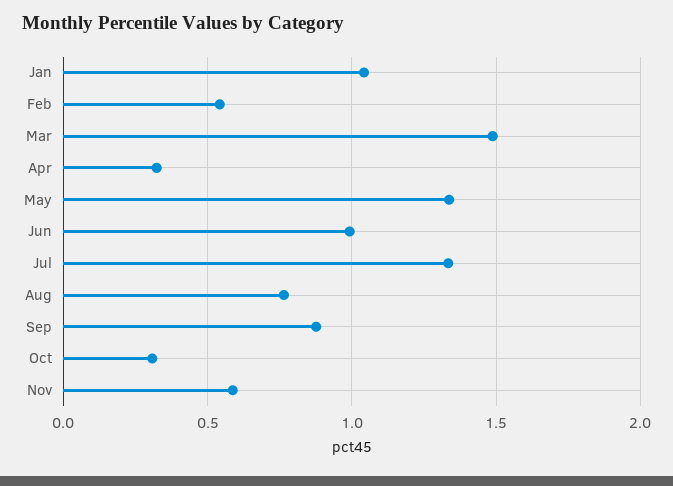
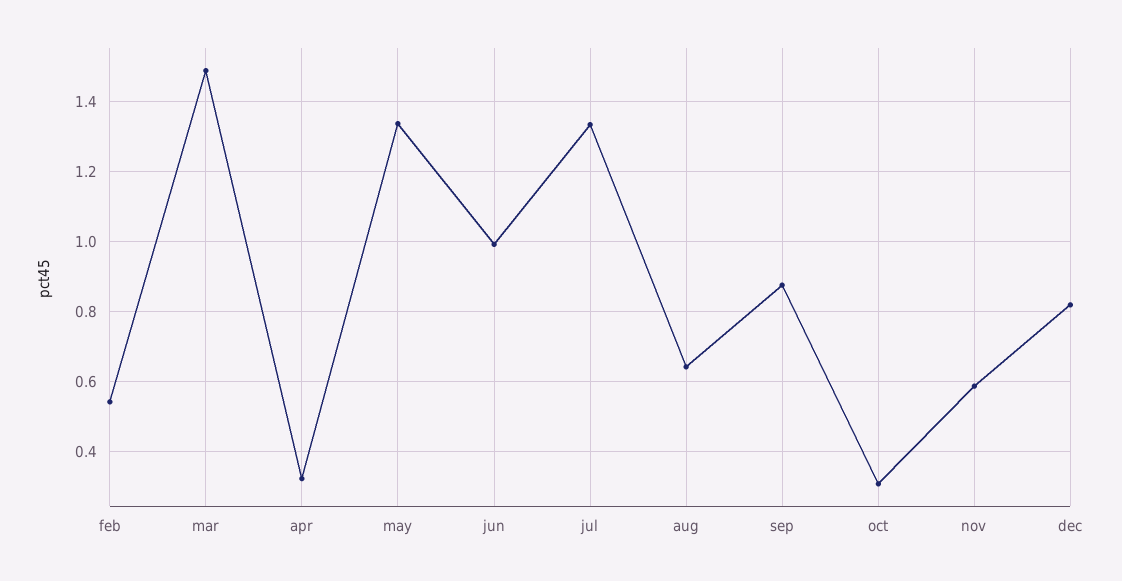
Jan: 1.05 -> none
Aug: 0.75 -> 0.64
dec: none -> 0.82

